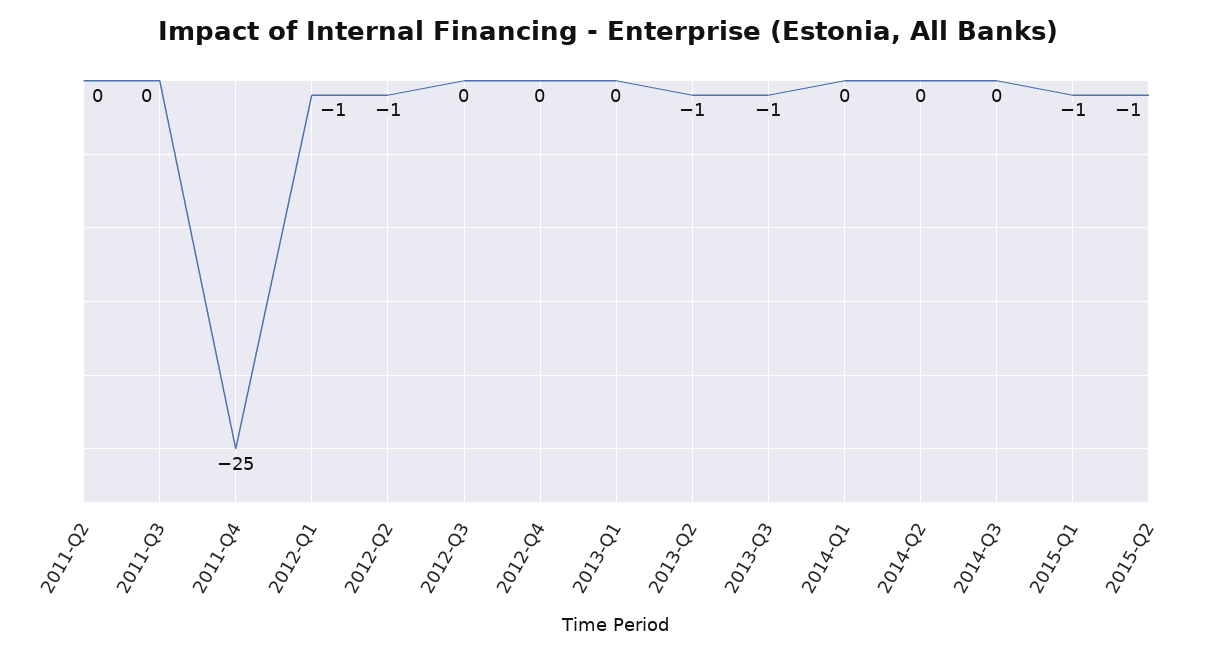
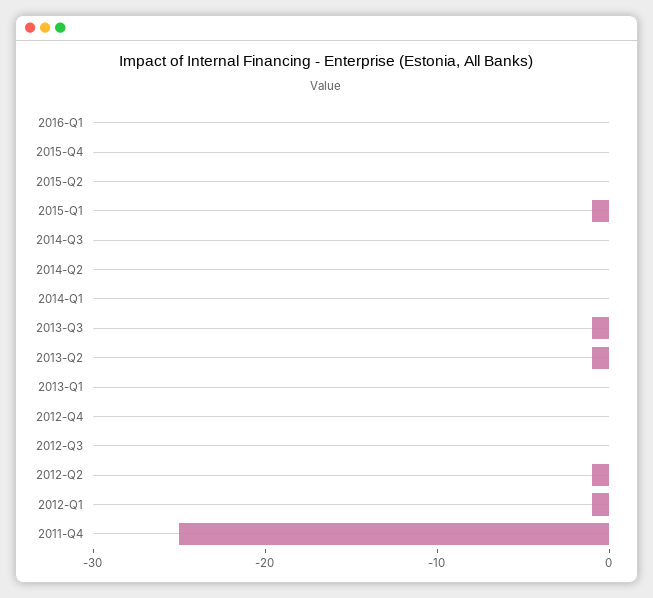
2011-Q2: 0 -> none
2011-Q3: 0 -> none
2015-Q2: -1 -> 0
2016-Q1: none -> 0
2015-Q4: none -> 0

